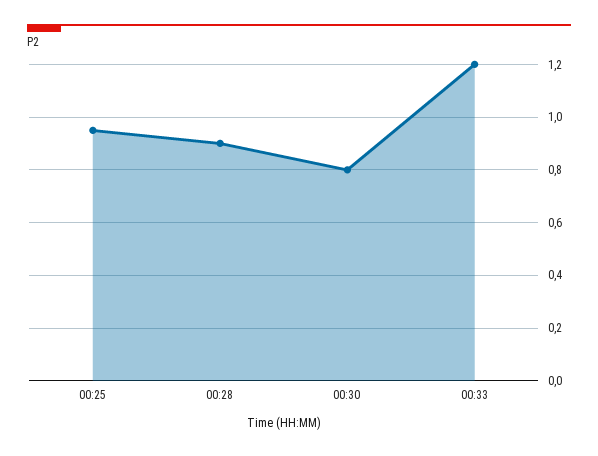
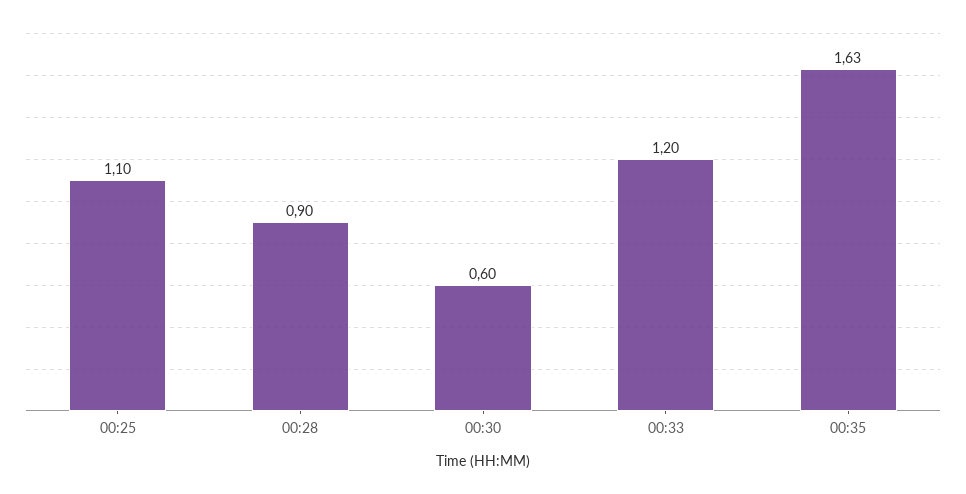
00:25: 0.95 -> 1.1
00:30: 0.8 -> 0.6
00:35: none -> 1.63

